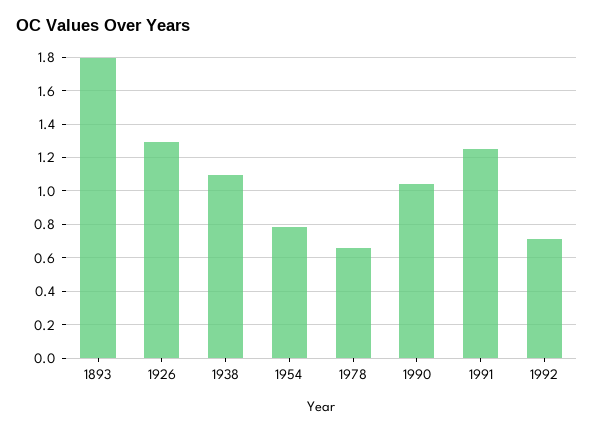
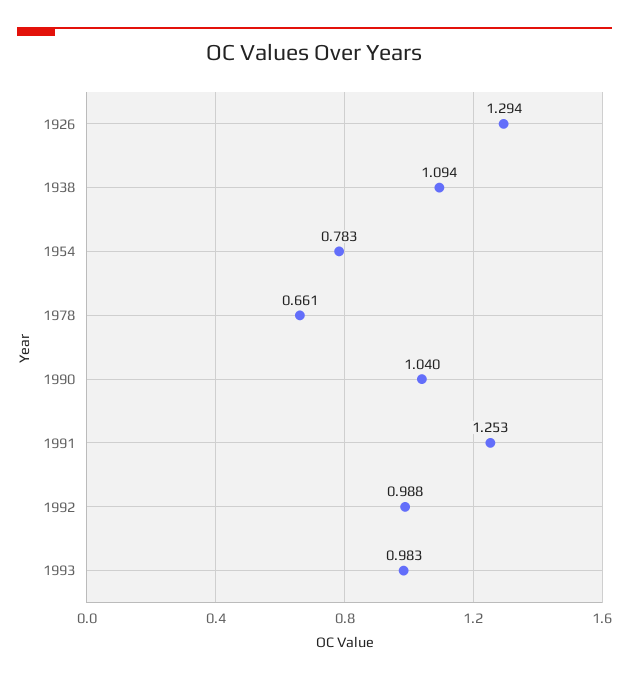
1893: 1.8 -> none
1992: 0.7 -> 0.988
1993: none -> 0.983

